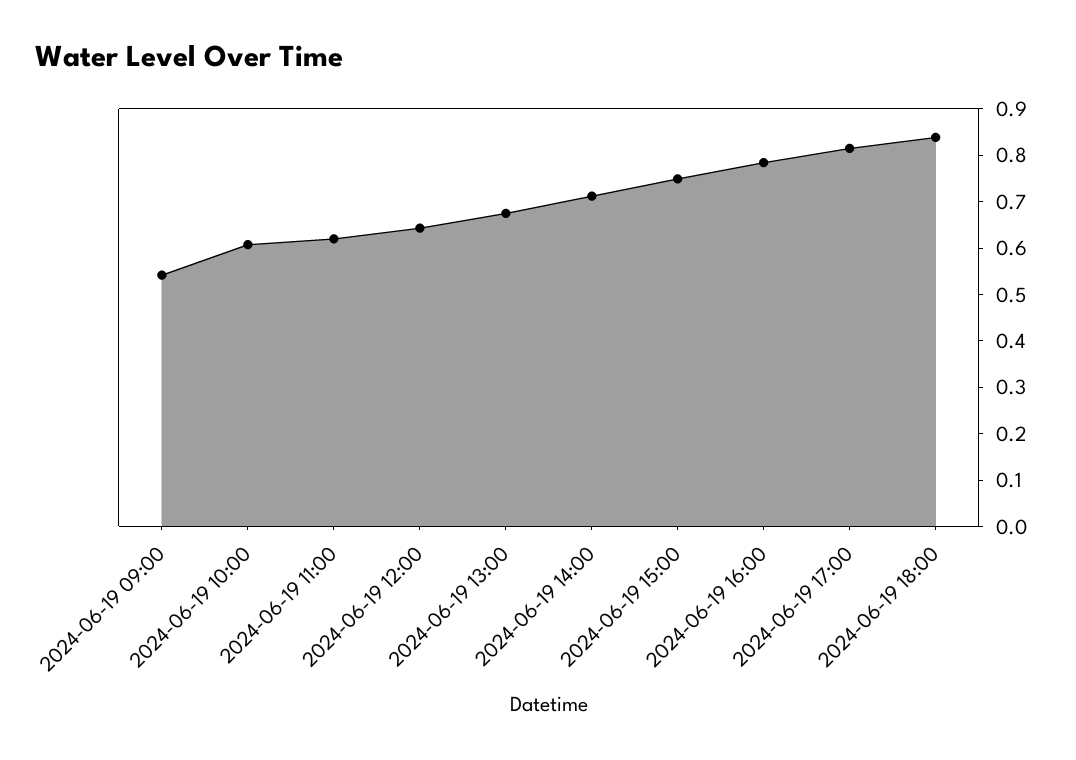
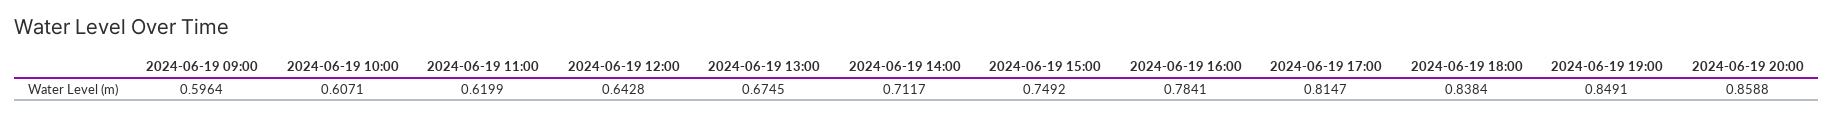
2024-06-19 09:00: 0.54 -> 0.5964
2024-06-19 19:00: none -> 0.8491
2024-06-19 20:00: none -> 0.8588

